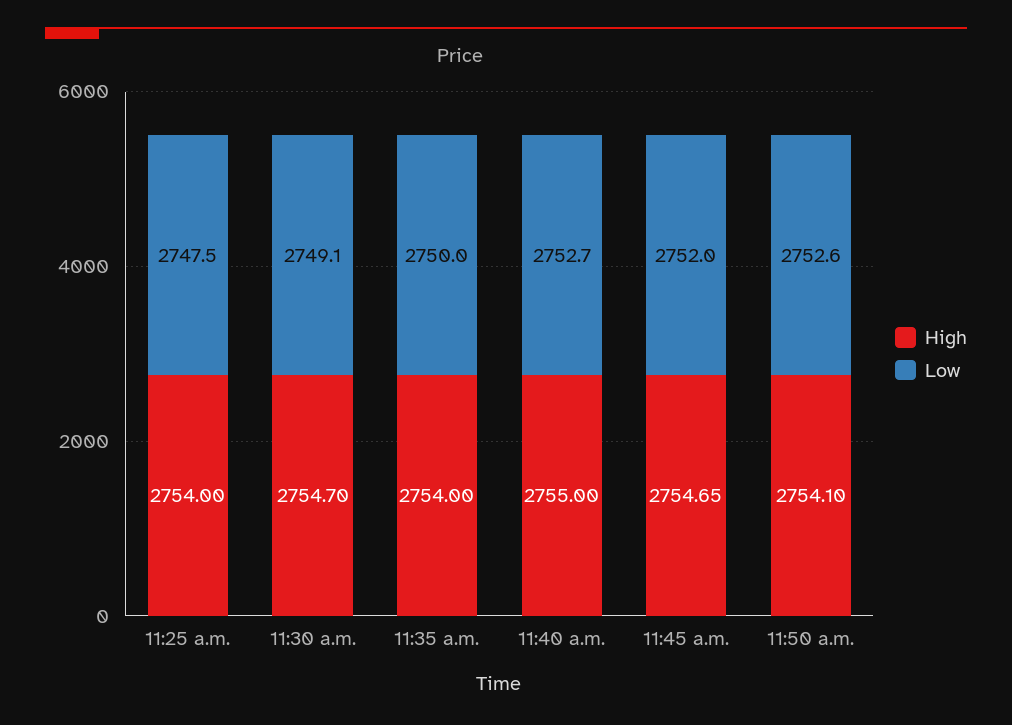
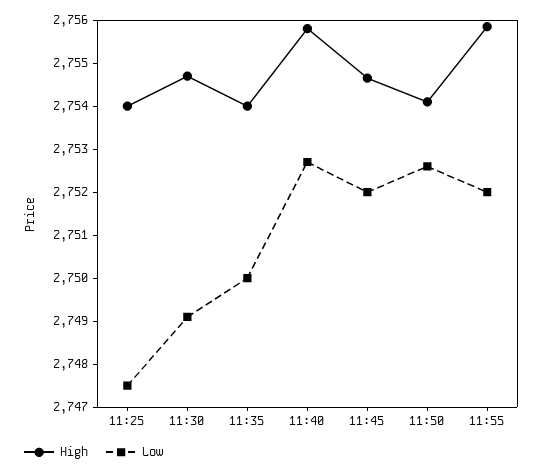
High, 11:40 a.m.: 2755 -> 2755.8
High, 11:55: none -> 2755.8
Low, 11:55: none -> 2752

